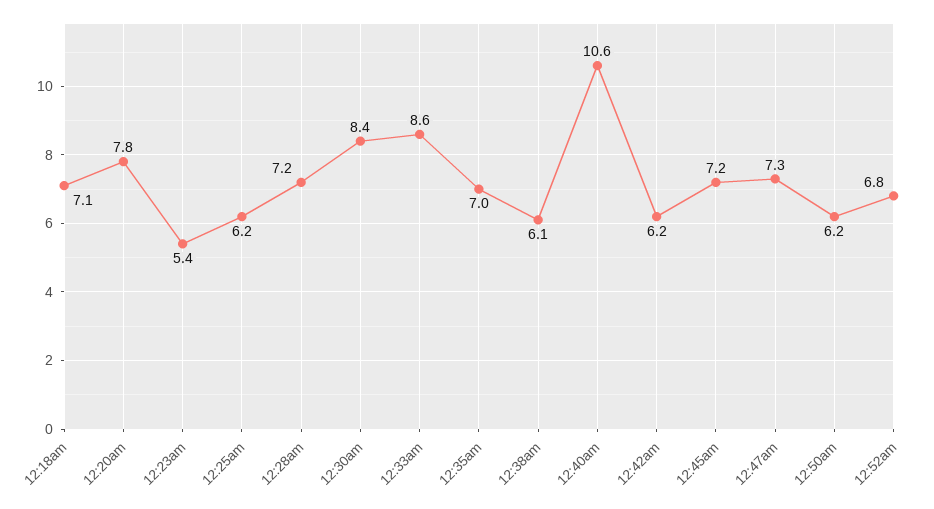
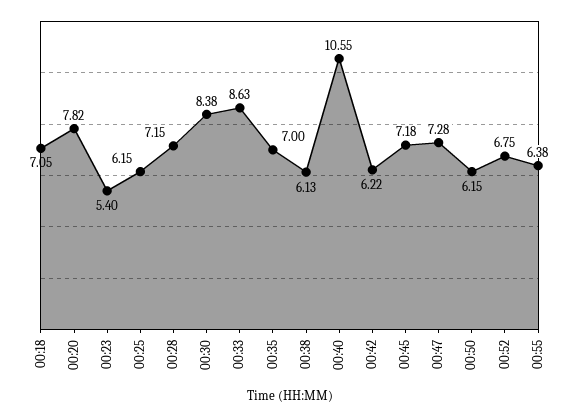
00:55: none -> 6.38

